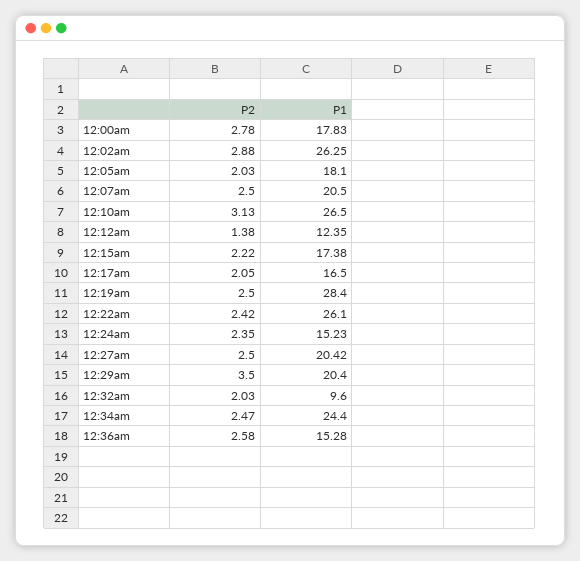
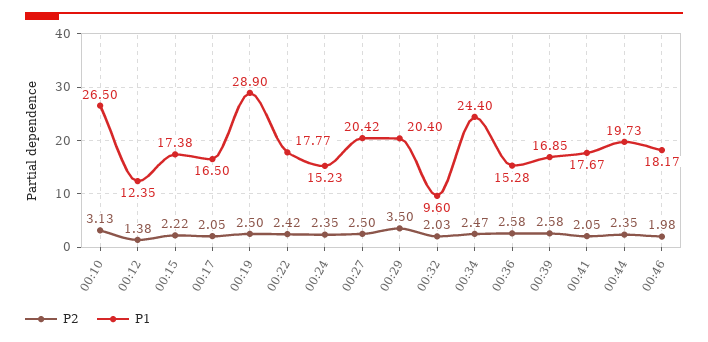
P2, 12:00am: 2.78 -> none
P1, 12:00am: 17.83 -> none
P2, 12:02am: 2.88 -> none
P1, 12:02am: 26.25 -> none
P2, 12:05am: 2.03 -> none
P1, 12:05am: 18.1 -> none
P2, 12:07am: 2.5 -> none
P1, 12:07am: 20.5 -> none
P1, 12:19am: 28.4 -> 28.9
P1, 12:22am: 26.1 -> 17.77
P2, 00:39: none -> 2.58
P1, 00:39: none -> 16.85
P2, 00:41: none -> 2.05
P1, 00:41: none -> 17.67
P2, 00:44: none -> 2.35
P1, 00:44: none -> 19.73
P2, 00:46: none -> 1.98
P1, 00:46: none -> 18.17

